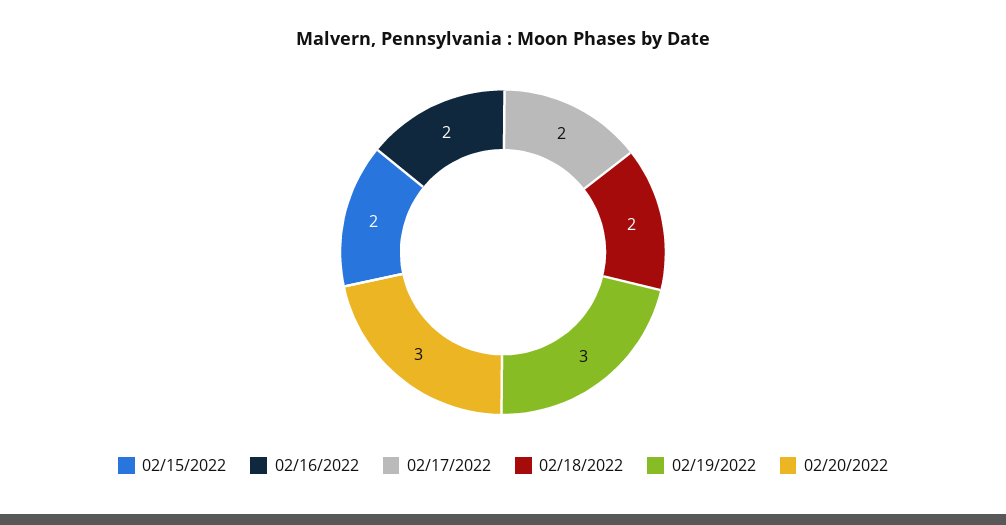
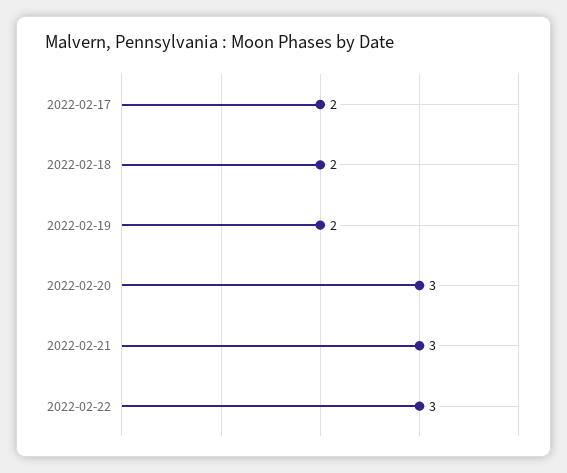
02/15/2022: 2 -> none
02/16/2022: 2 -> none
02/19/2022: 3 -> 2
2022-02-21: none -> 3
2022-02-22: none -> 3

